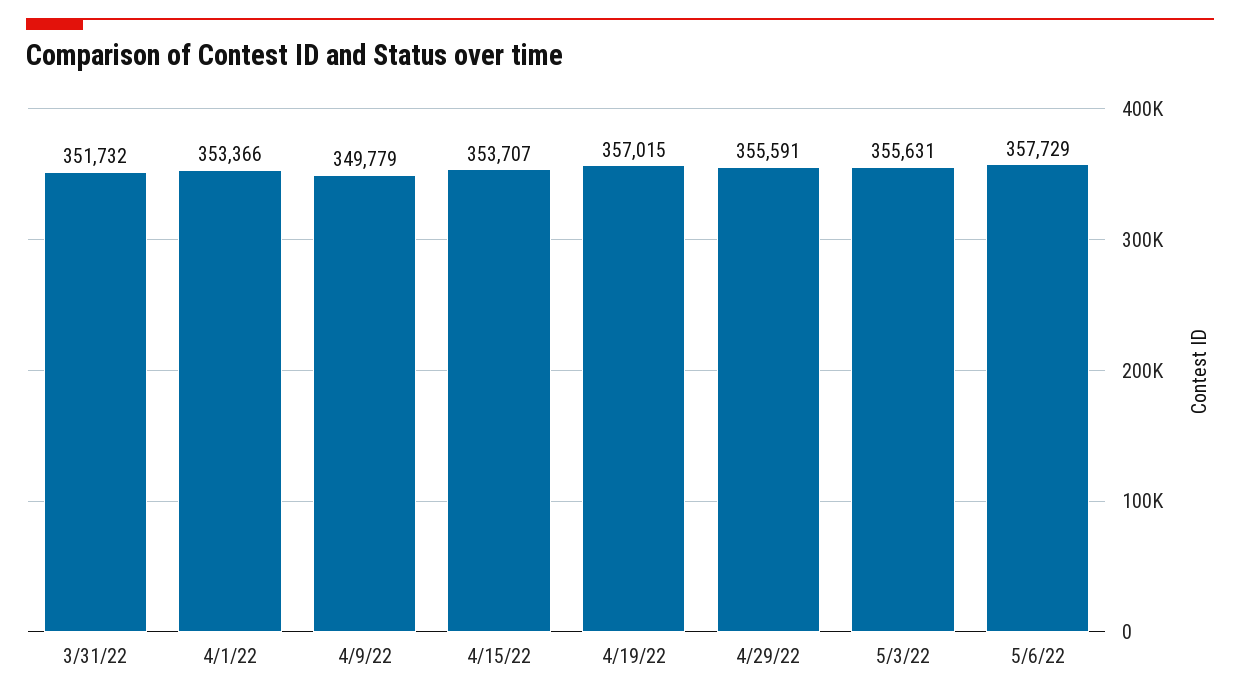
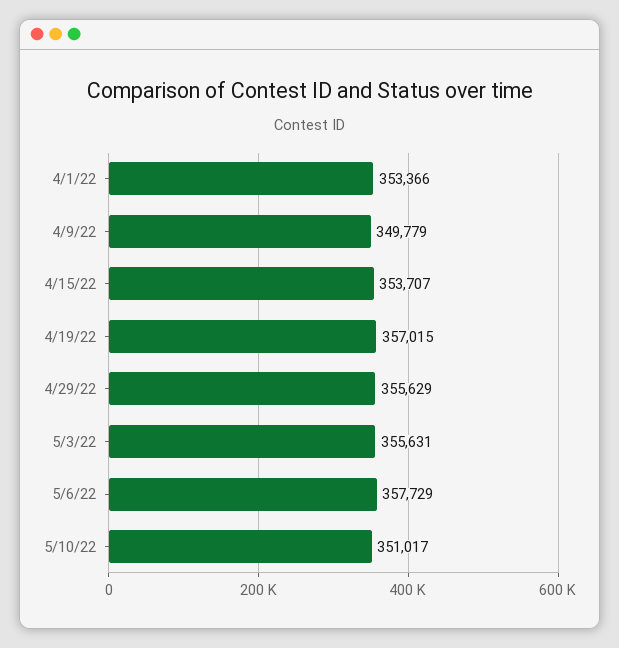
3/31/22: 351732 -> none
4/29/22: 355591 -> 355629
5/10/22: none -> 351017

